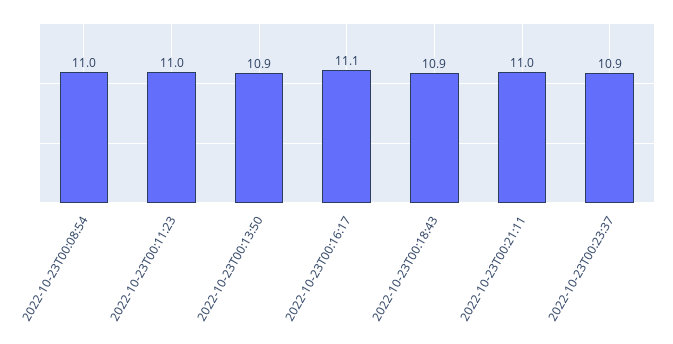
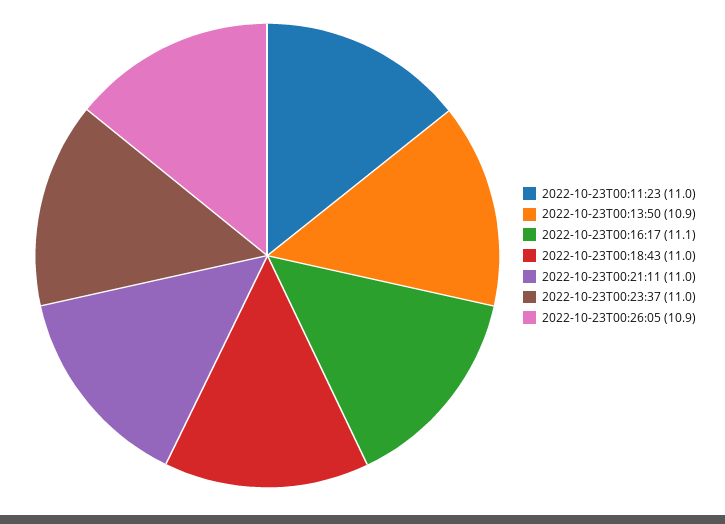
2022-10-23T00:08:54: 11 -> none
2022-10-23T00:18:43: 10.9 -> 11
2022-10-23T00:23:37: 10.9 -> 11
2022-10-23T00:26:05: none -> 10.9

